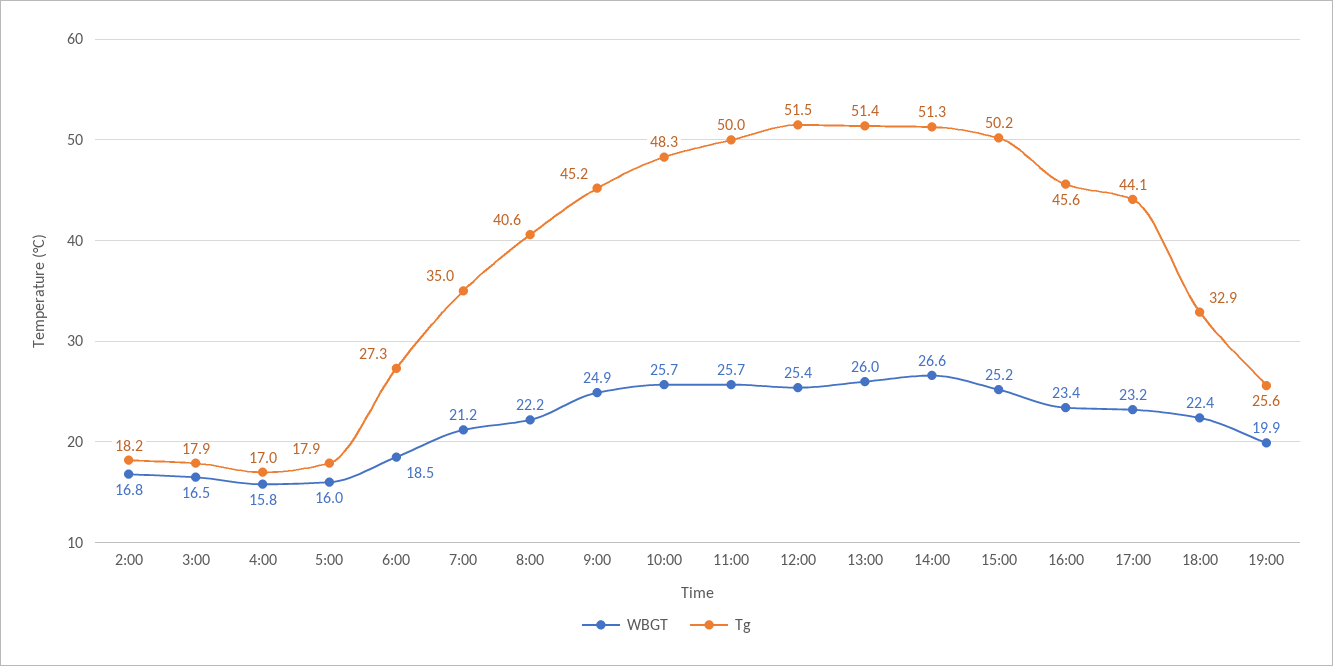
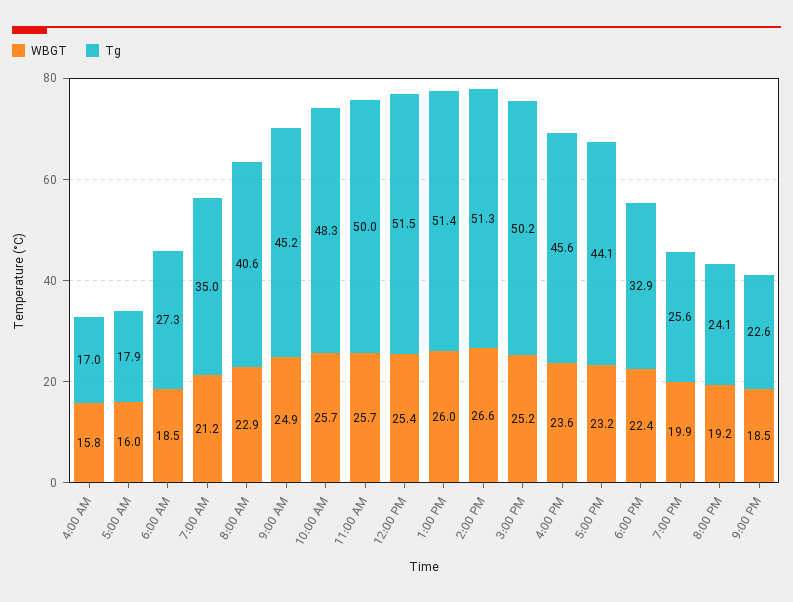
WBGT, 2:00: 16.8 -> none
Tg, 2:00: 18.2 -> none
WBGT, 3:00: 16.5 -> none
Tg, 3:00: 17.9 -> none
WBGT, 8:00: 22.2 -> 22.9
WBGT, 16:00: 23.4 -> 23.6
WBGT, 8:00 PM: none -> 19.2
Tg, 8:00 PM: none -> 24.1
WBGT, 9:00 PM: none -> 18.5
Tg, 9:00 PM: none -> 22.6

